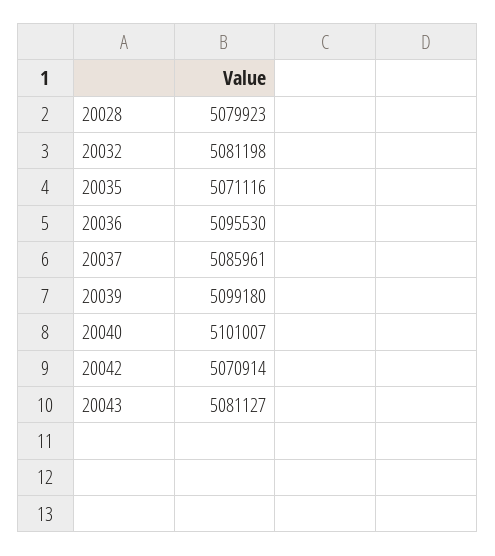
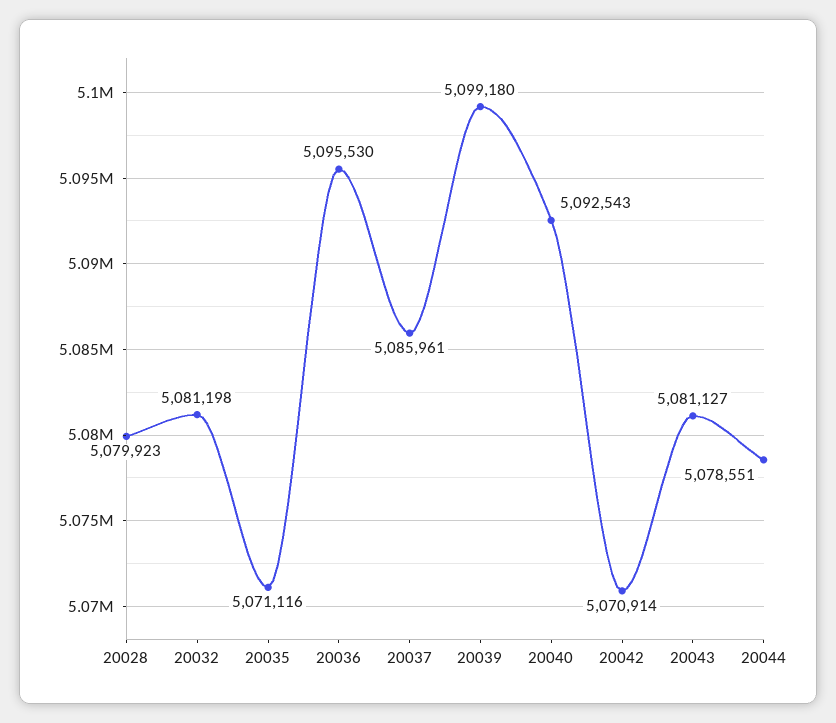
20040: 5101007 -> 5092543
20044: none -> 5078551

